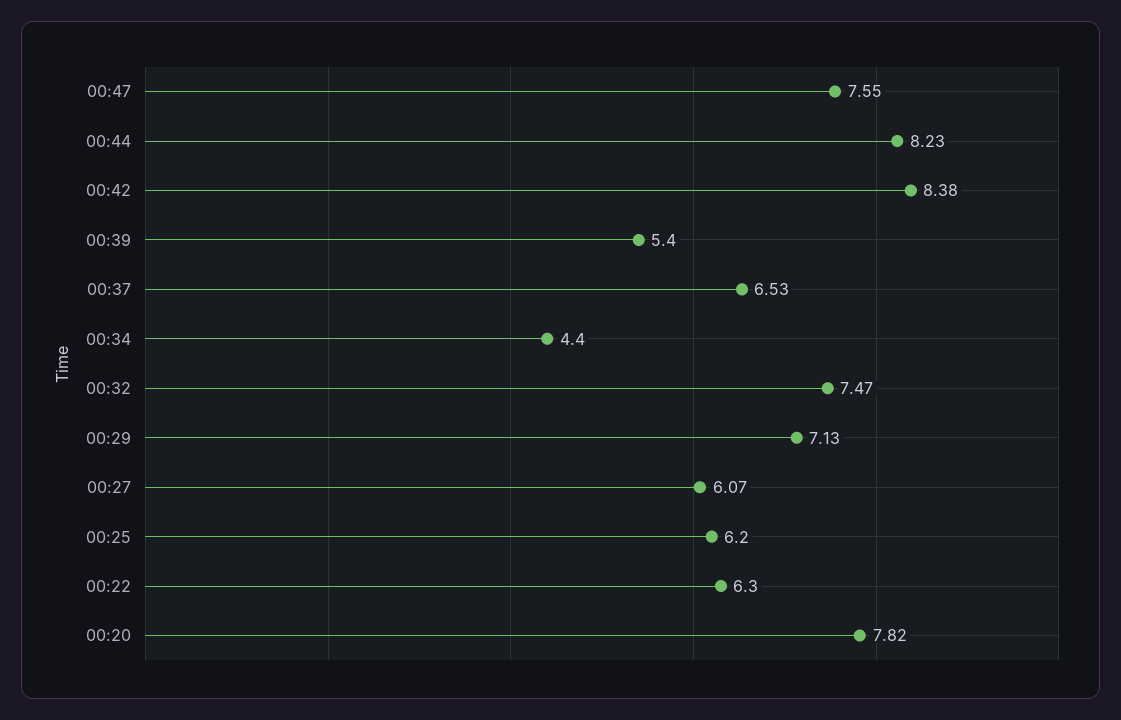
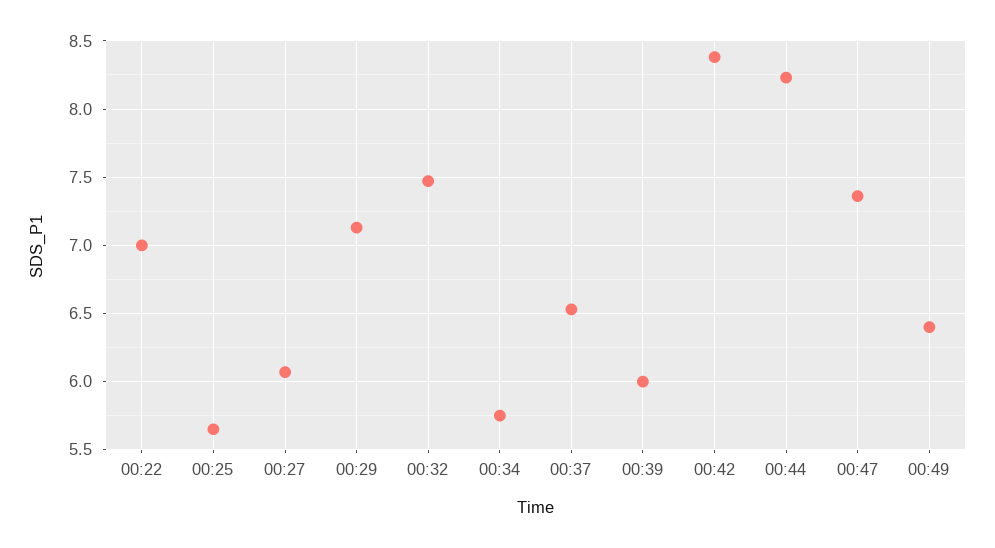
00:47: 7.55 -> 7.35
00:39: 5.4 -> 6
00:34: 4.4 -> 5.75
00:25: 6.2 -> 5.65
00:22: 6.3 -> 7
00:20: 7.82 -> none
00:49: none -> 6.4

